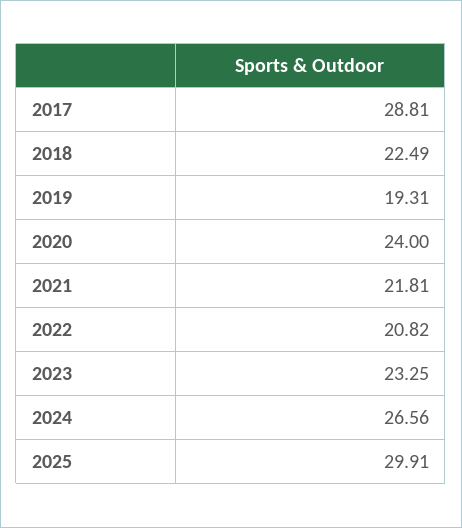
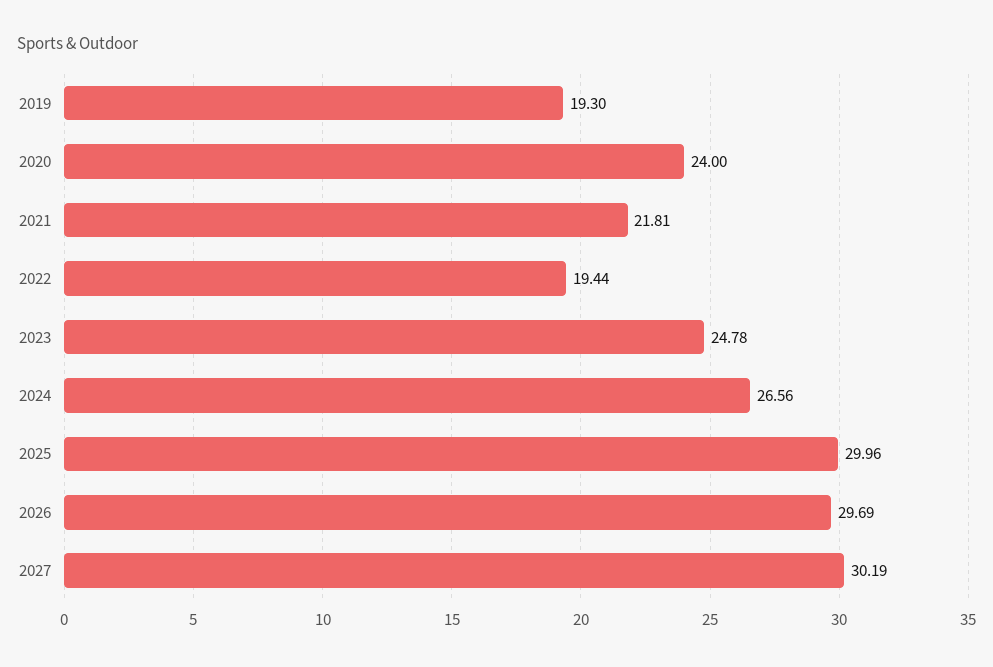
2017: 28.81 -> none
2018: 22.49 -> none
2019: 19.31 -> 19.3
2022: 20.82 -> 19.44
2023: 23.25 -> 24.78
2025: 29.91 -> 29.96
2026: none -> 29.69
2027: none -> 30.19

